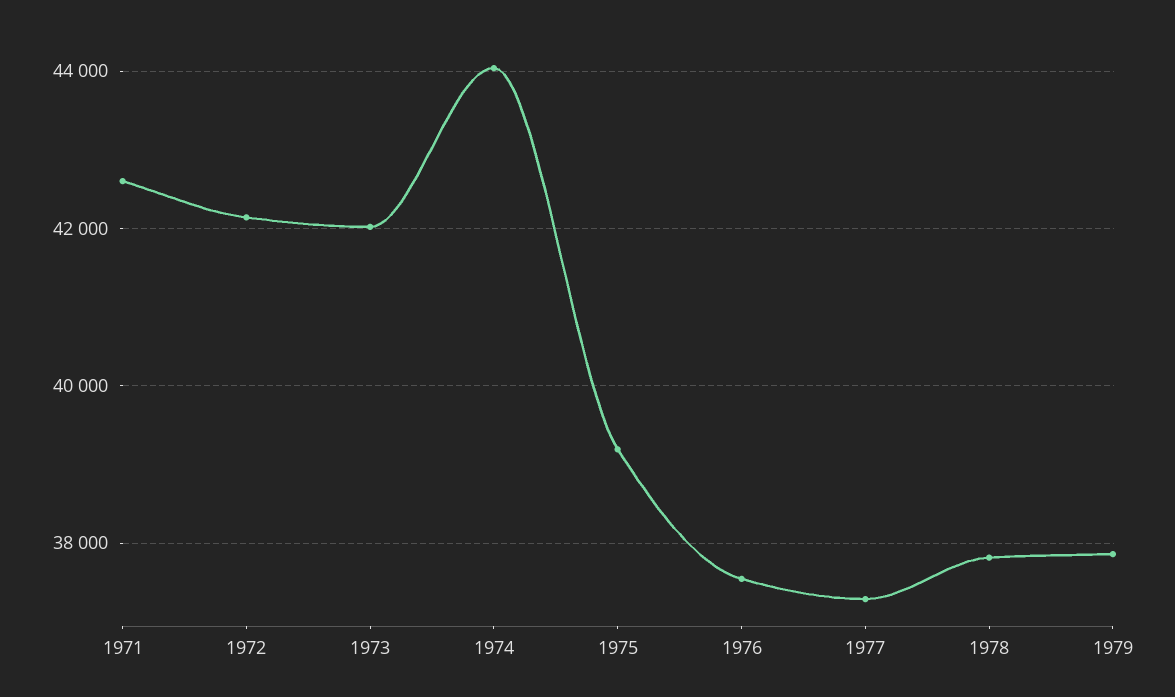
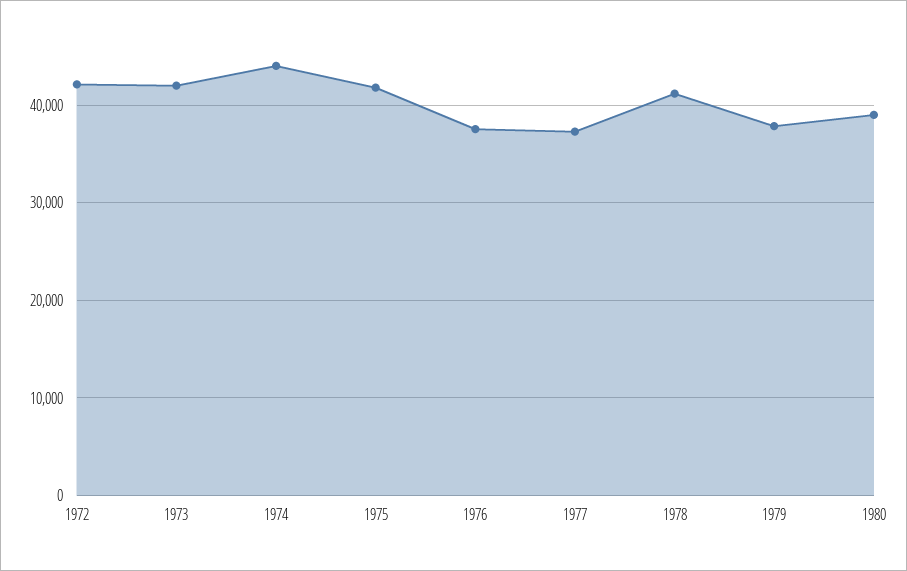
1971: 42600 -> none
1975: 39200 -> 42000
1978: 37800 -> 41000
1980: none -> 39000

